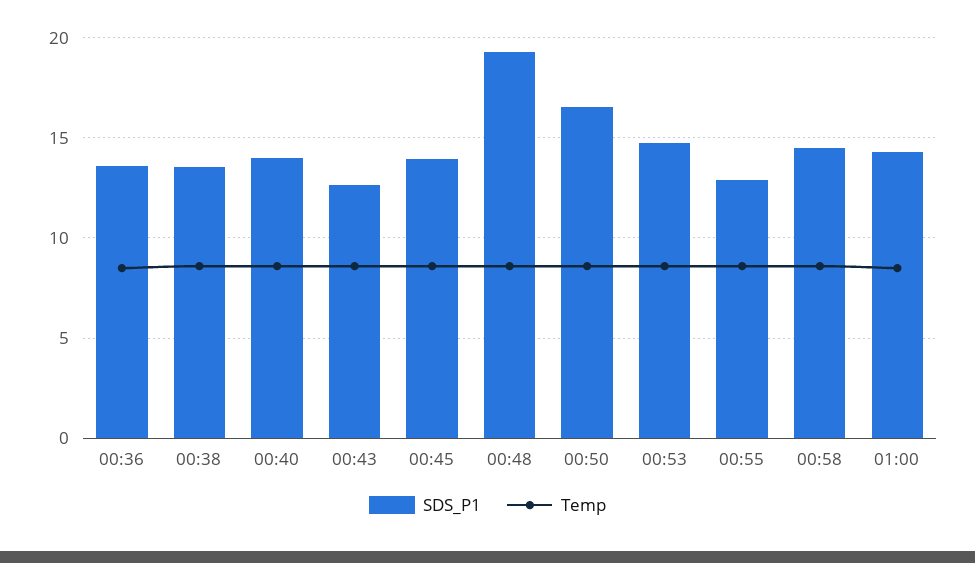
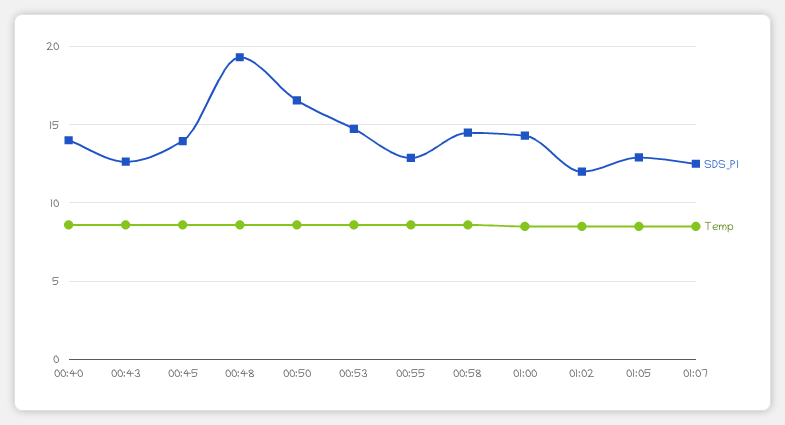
SDS_P1, 00:36: 13.5 -> none
Temp, 00:36: 8.5 -> none
SDS_P1, 00:38: 13.5 -> none
Temp, 00:38: 8.5 -> none
SDS_P1, 01:02: none -> 12
Temp, 01:02: none -> 8.5
SDS_P1, 01:05: none -> 13
Temp, 01:05: none -> 8.5
SDS_P1, 01:07: none -> 12.5
Temp, 01:07: none -> 8.5

